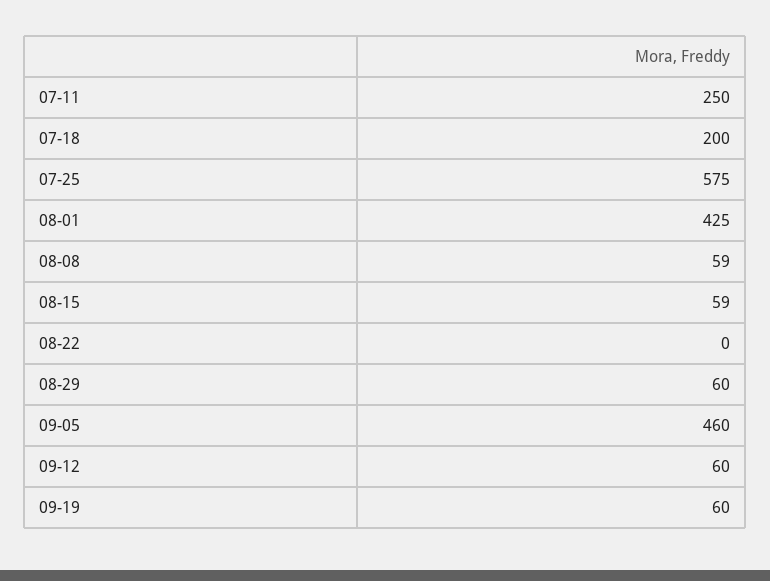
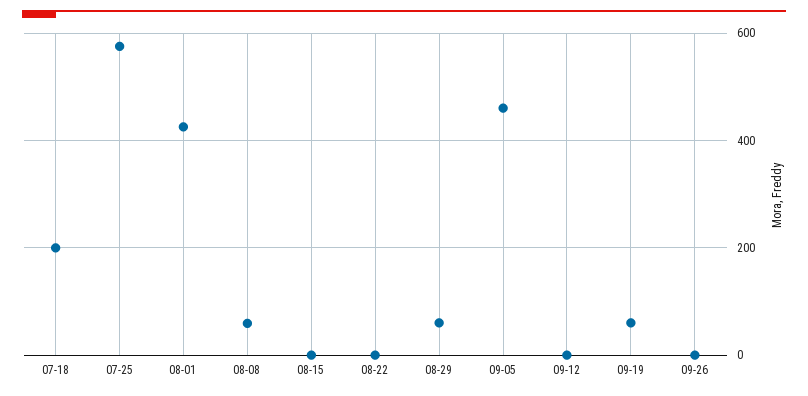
07-11: 250 -> none
08-15: 59 -> 0
09-12: 60 -> 0
09-26: none -> 0

